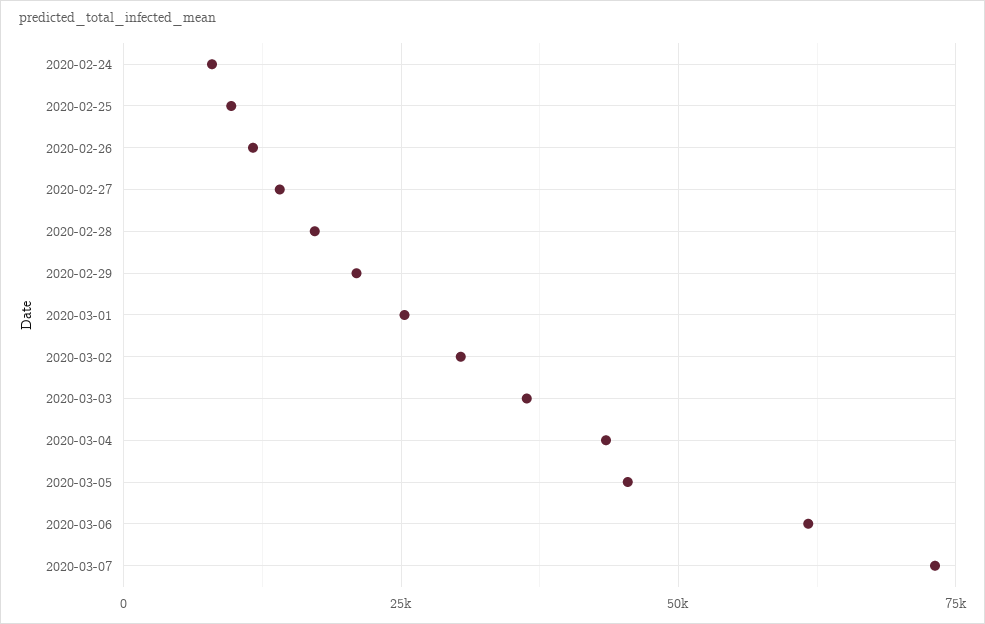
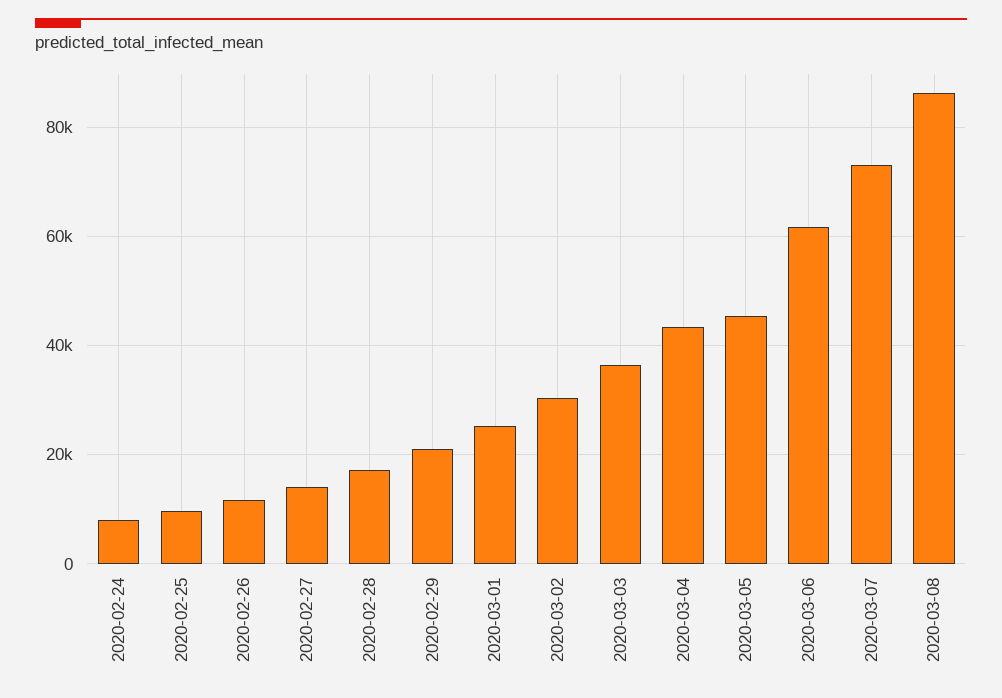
2020-03-08: none -> 86000

